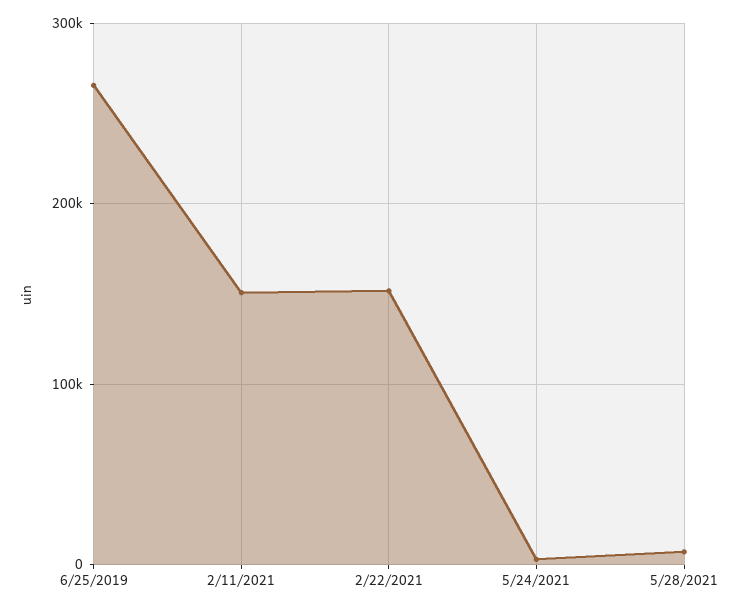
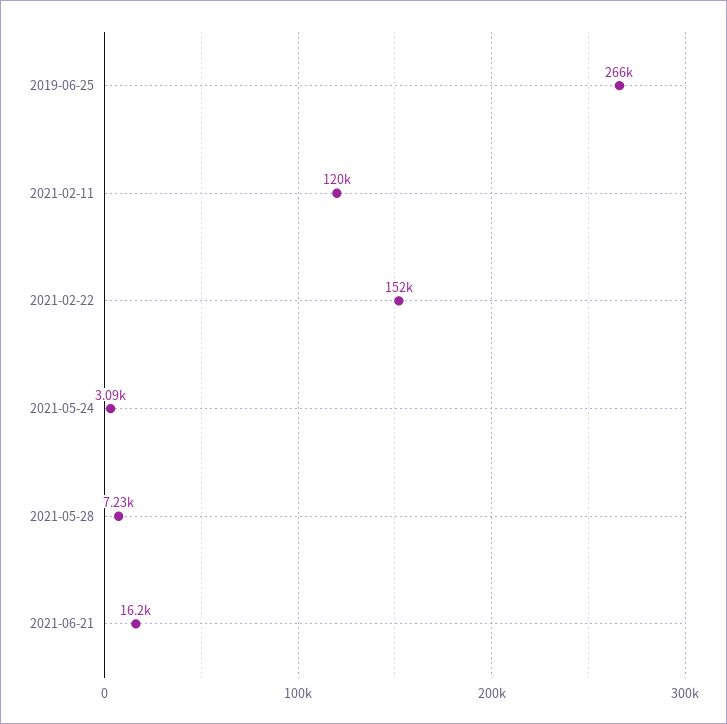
2/11/2021: 150000 -> 120000
2021-06-21: none -> 16200

